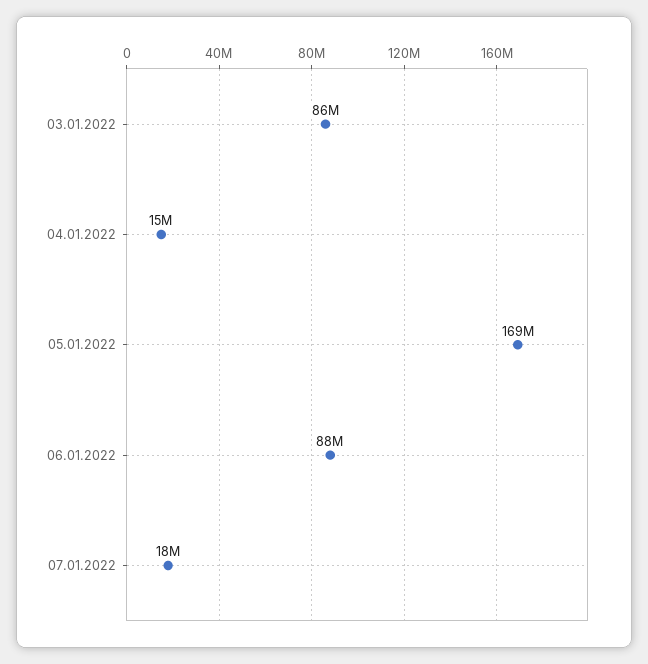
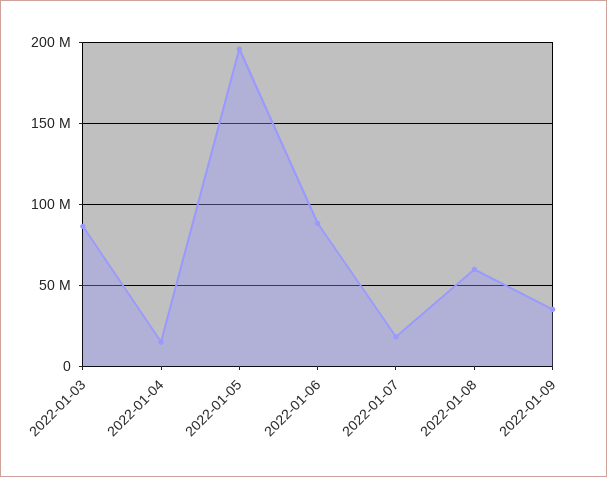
05.01.2022: 169000000 -> 195000000
2022-01-08: none -> 60000000
2022-01-09: none -> 35000000

